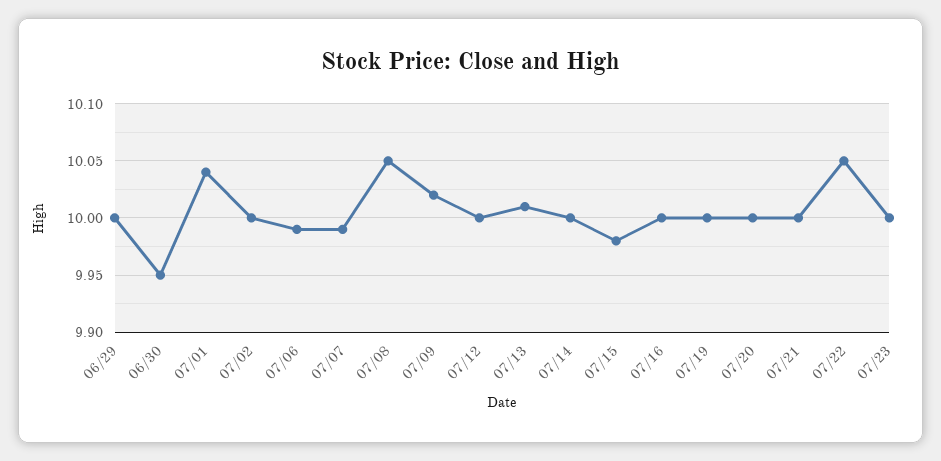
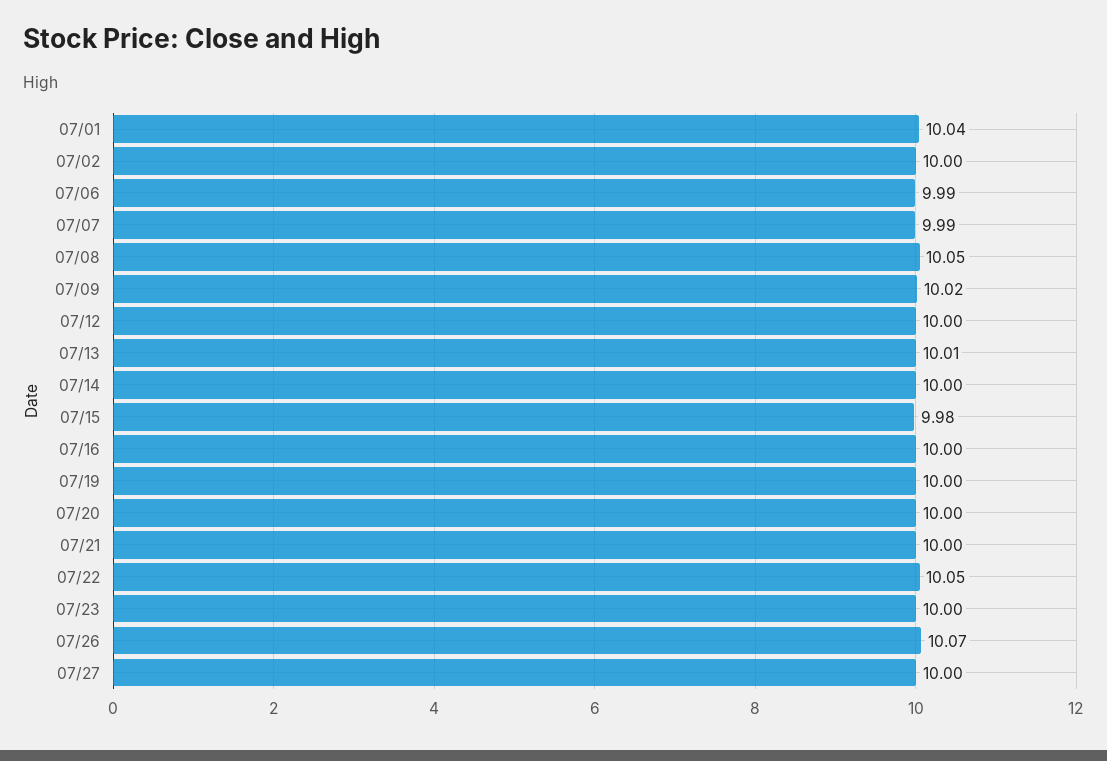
06/29: 10 -> none
06/30: 9.95 -> none
07/26: none -> 10.07
07/27: none -> 10

